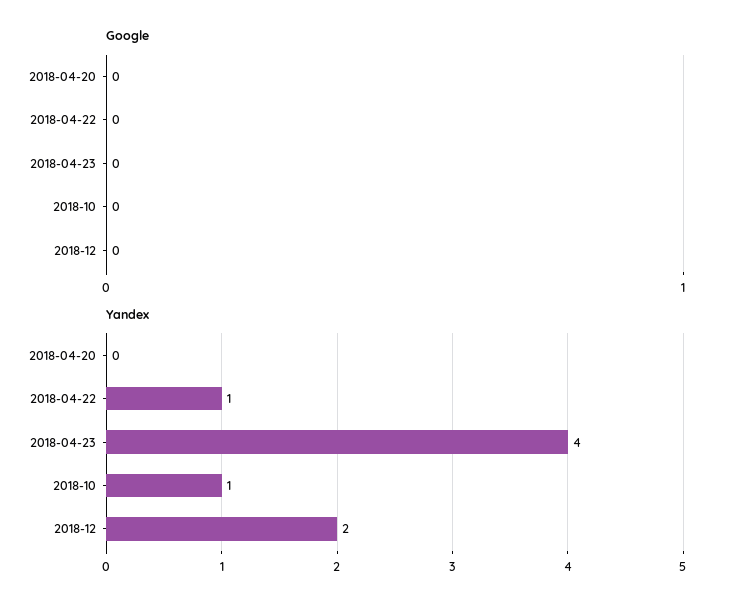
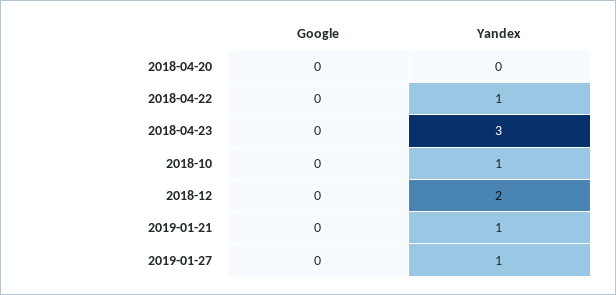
Yandex, 2018-04-23: 4 -> 3
Google, 2019-01-21: none -> 0
Yandex, 2019-01-21: none -> 1
Google, 2019-01-27: none -> 0
Yandex, 2019-01-27: none -> 1

